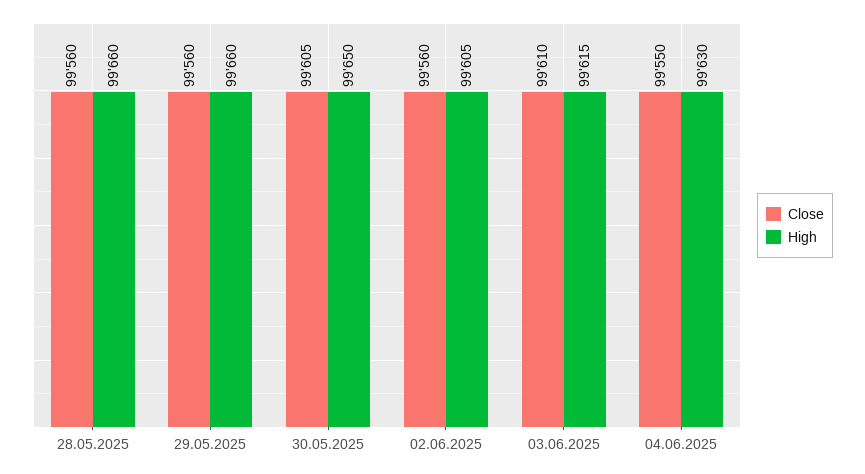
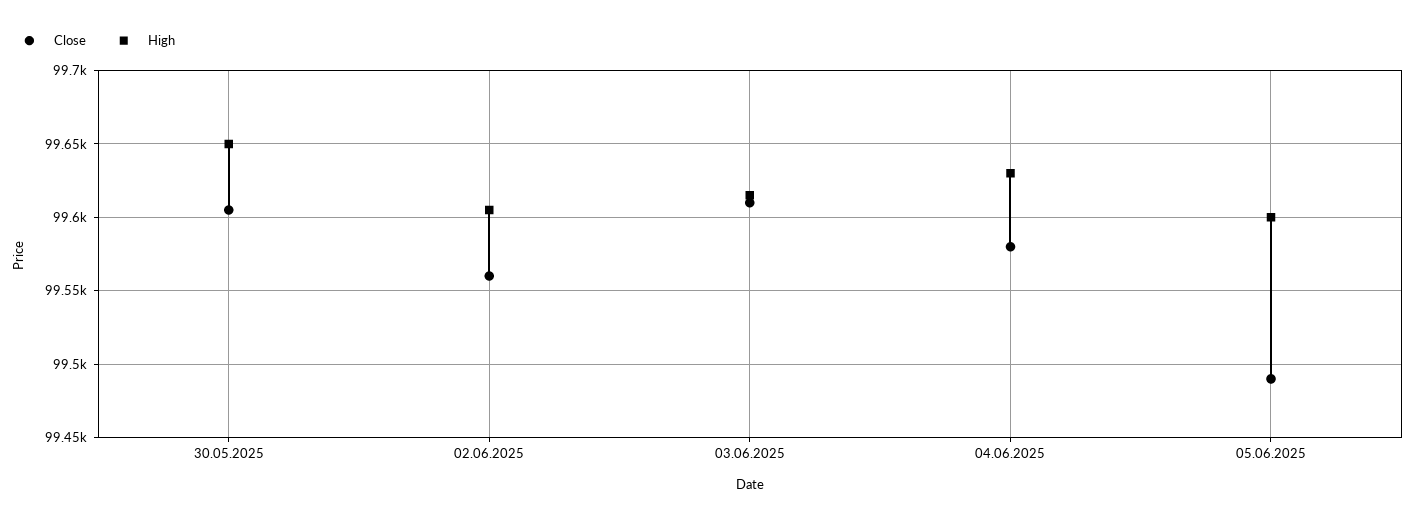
Close, 28.05.2025: 99560 -> none
High, 28.05.2025: 99660 -> none
Close, 29.05.2025: 99560 -> none
High, 29.05.2025: 99660 -> none
Close, 04.06.2025: 99550 -> 99580
Close, 05.06.2025: none -> 99490
High, 05.06.2025: none -> 99600

